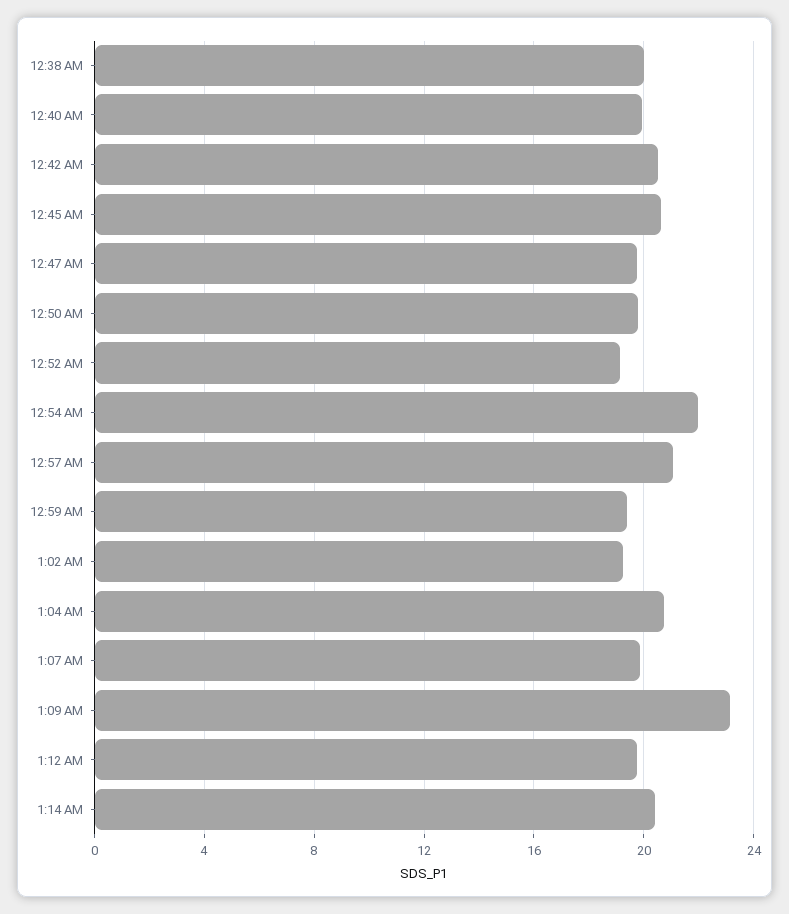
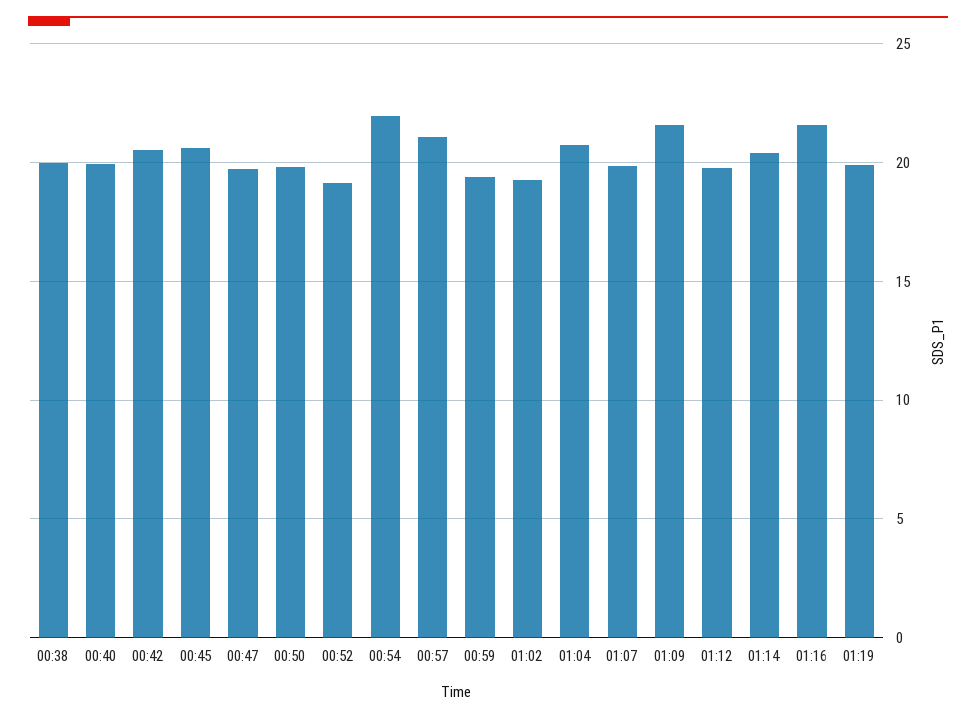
1:09 AM: 23 -> 21.5
01:16: none -> 21.5
01:19: none -> 20

